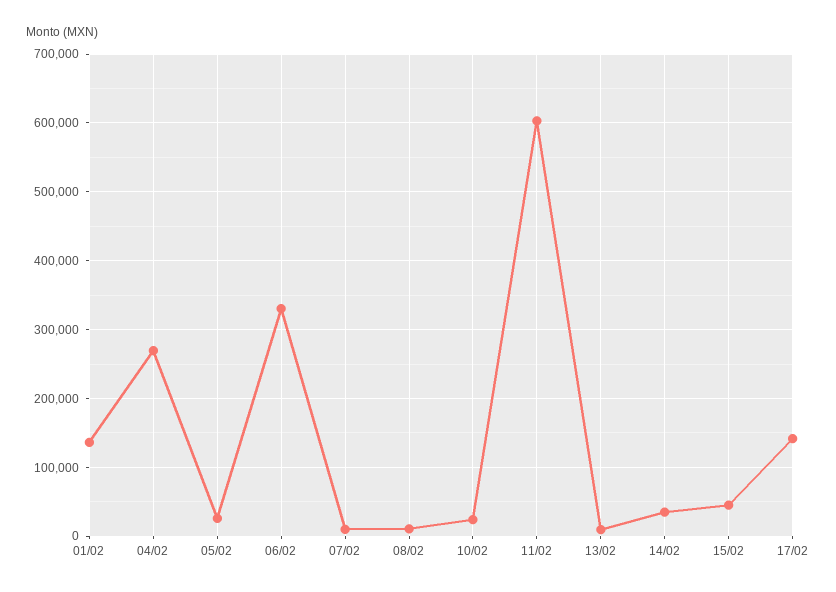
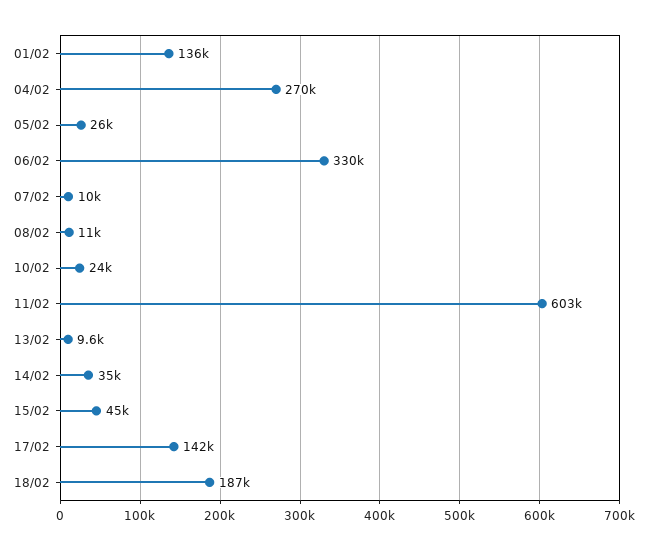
18/02: none -> 187000

